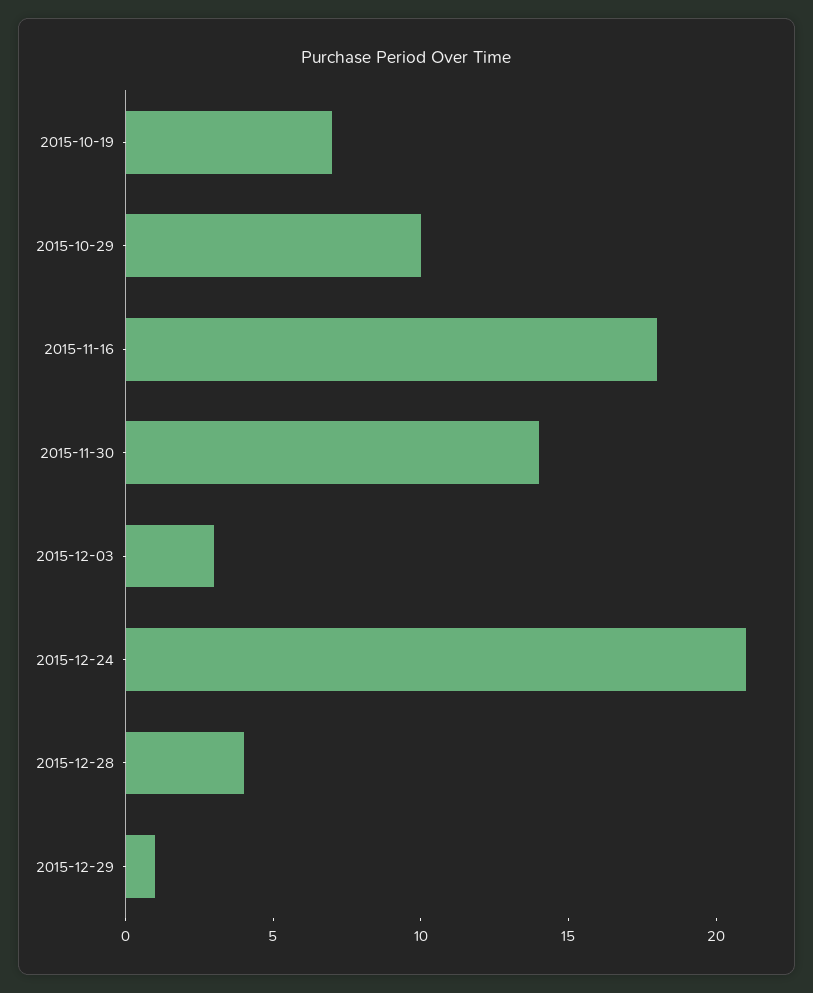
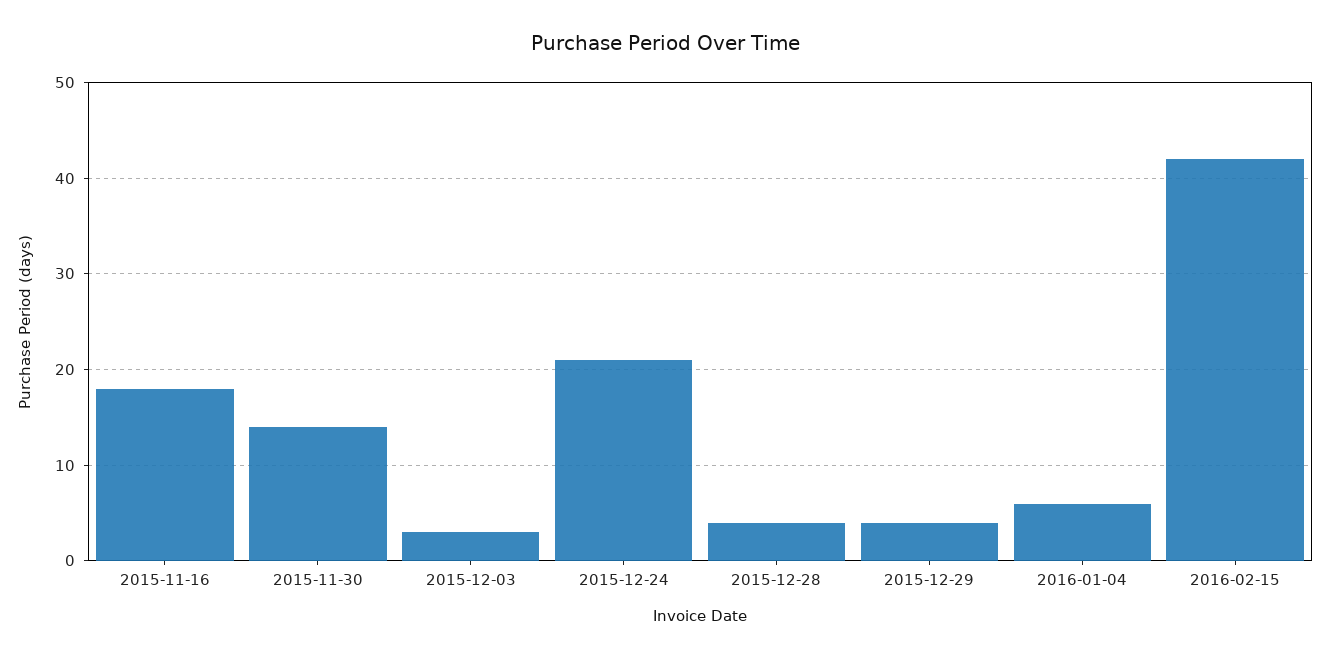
2015-10-19: 7 -> none
2015-10-29: 10 -> none
2015-12-29: 1 -> 4
2016-01-04: none -> 6
2016-02-15: none -> 42

